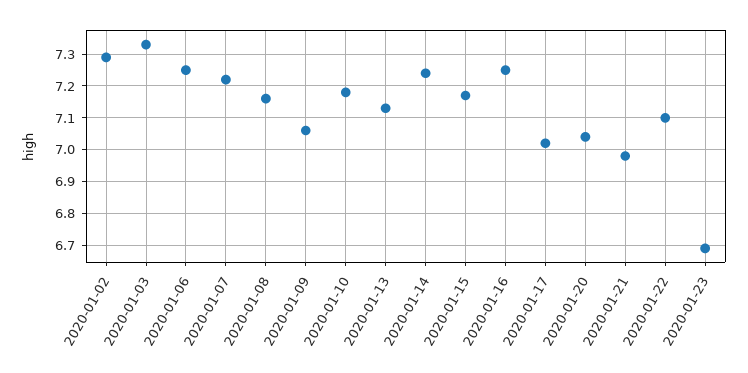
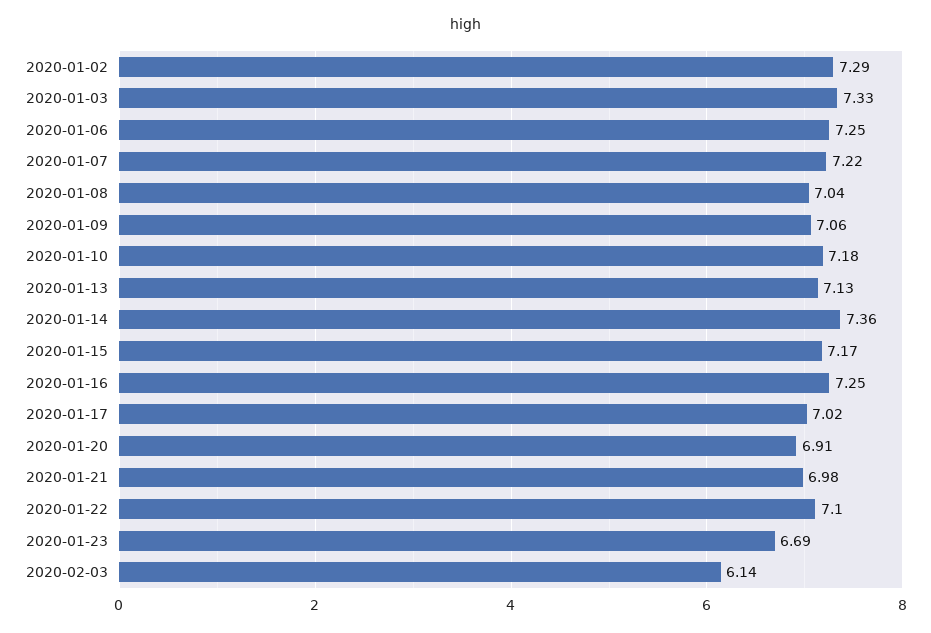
2020-01-08: 7.15 -> 7.04
2020-01-14: 7.25 -> 7.36
2020-01-20: 7.05 -> 6.91
2020-02-03: none -> 6.14

